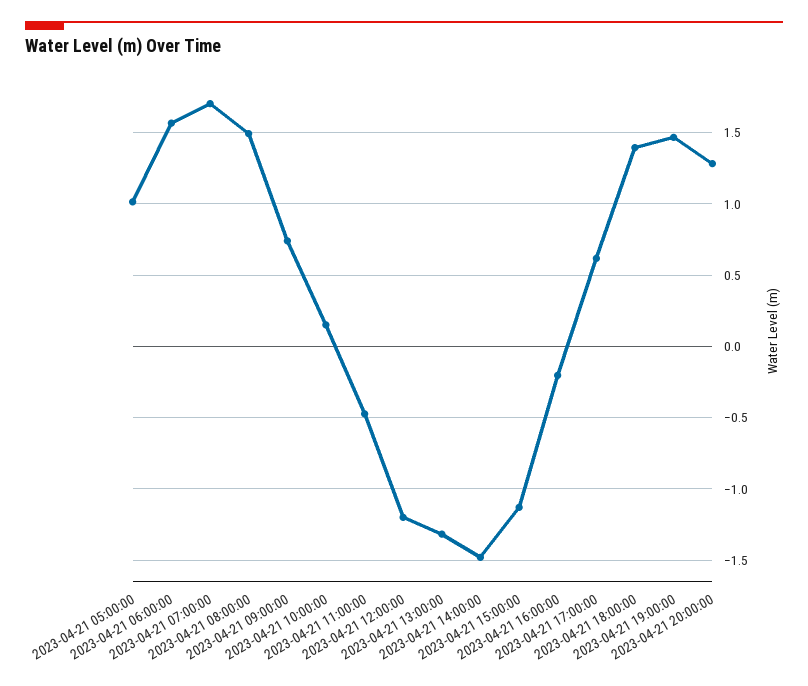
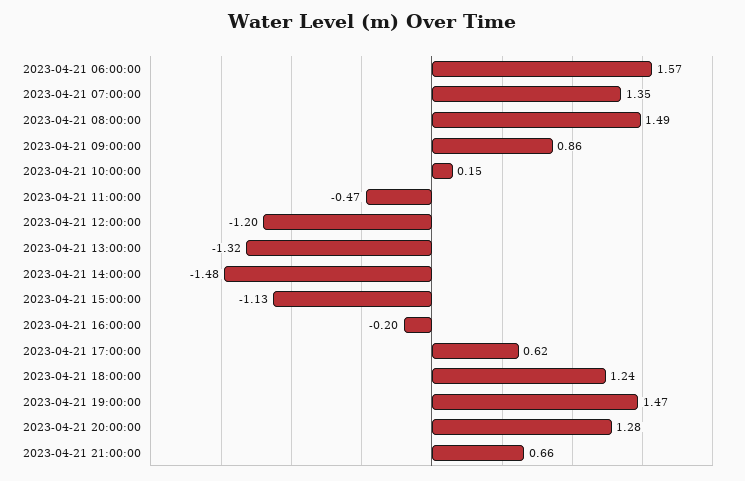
2023-04-21 05:00:00: 1 -> none
2023-04-21 07:00:00: 1.7 -> 1.35
2023-04-21 09:00:00: 0.75 -> 0.86
2023-04-21 18:00:00: 1.4 -> 1.24
2023-04-21 21:00:00: none -> 0.66

